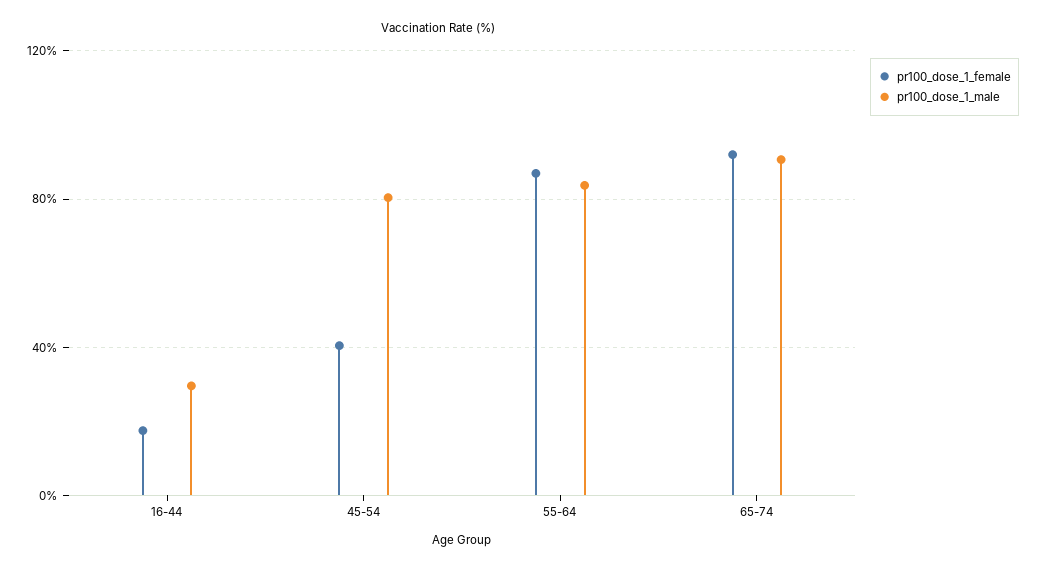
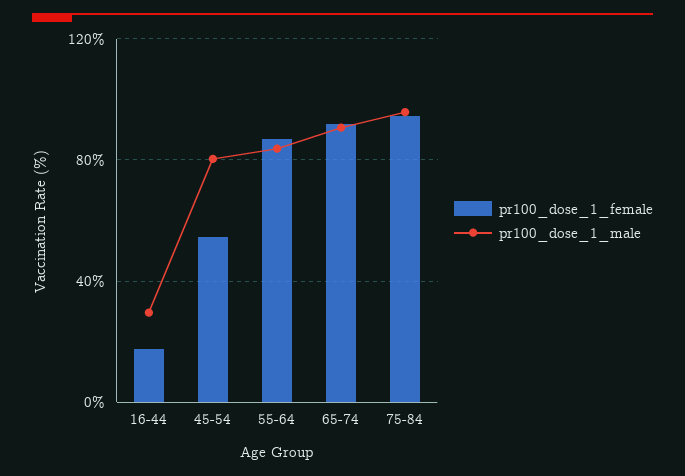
pr100_dose_1_female, 45-54: 40 -> 55
pr100_dose_1_female, 75-84: none -> 95
pr100_dose_1_male, 75-84: none -> 95

